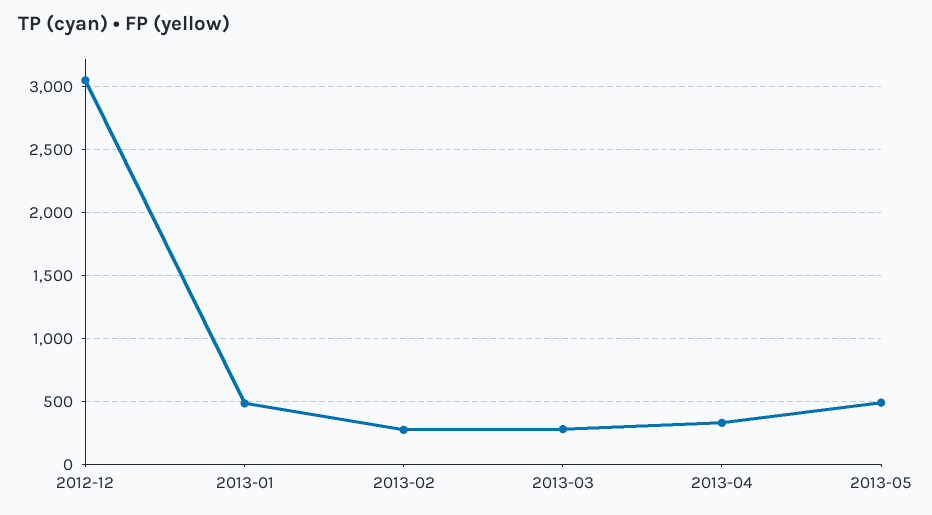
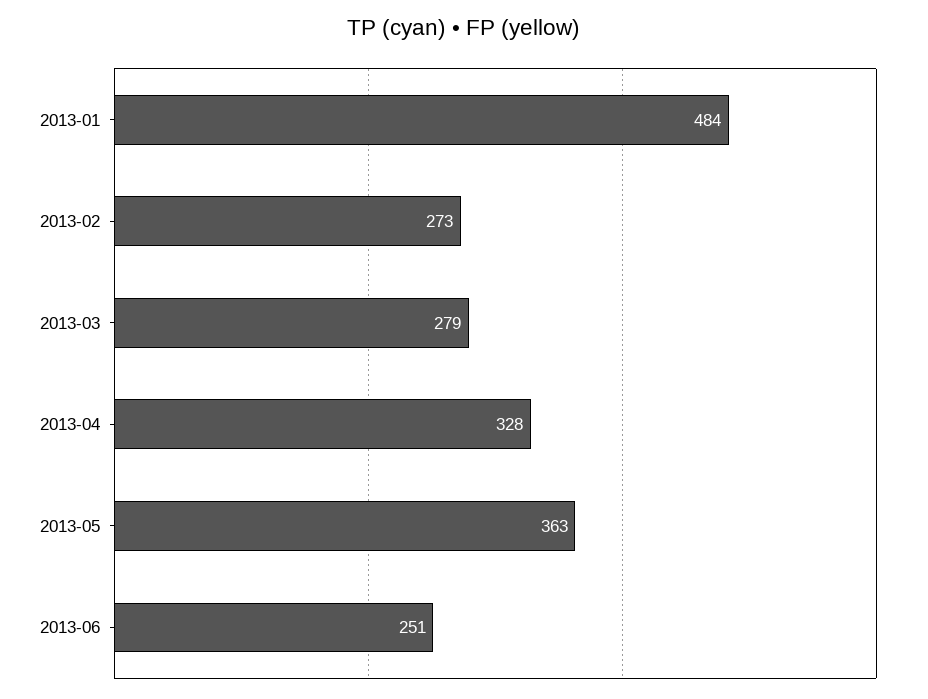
2012-12: 3050 -> none
2013-05: 500 -> 363
2013-06: none -> 251

